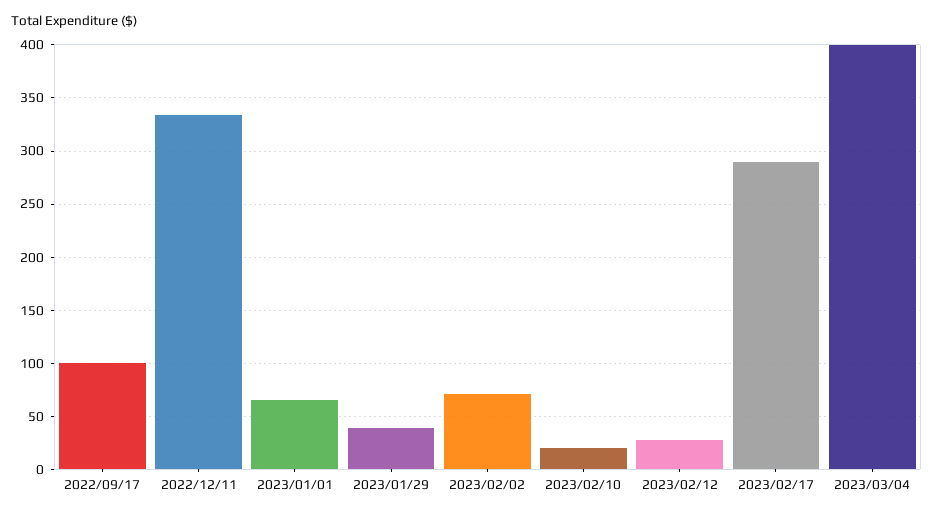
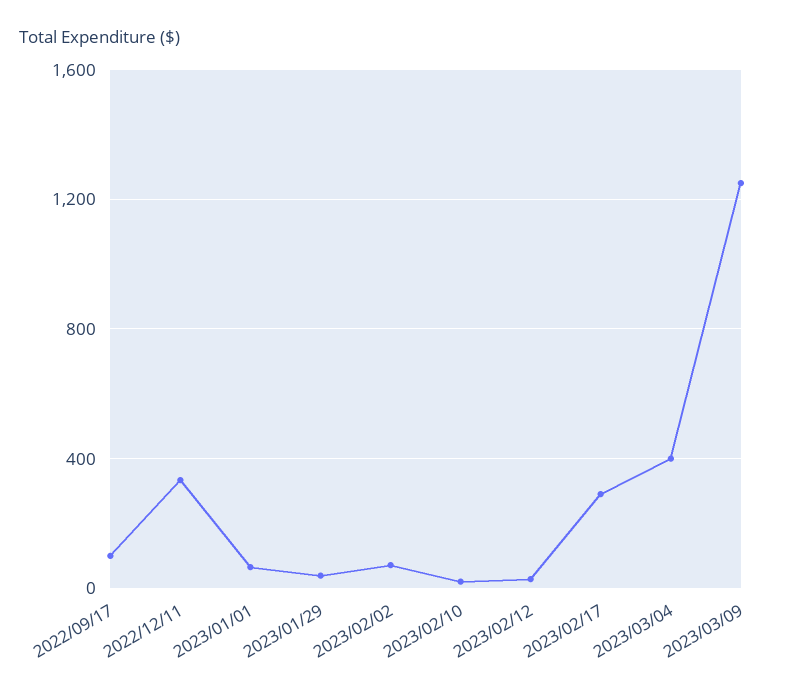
2023/03/09: none -> 1250

